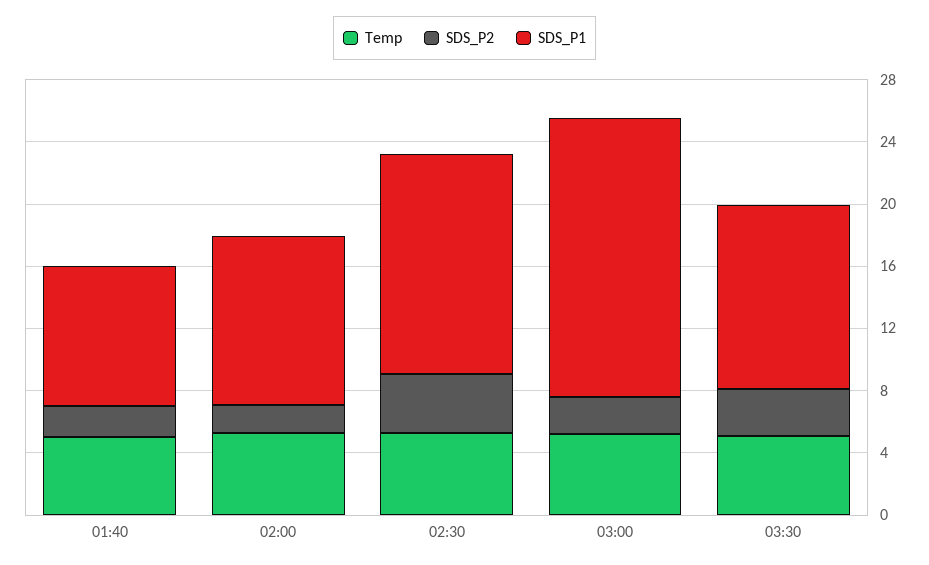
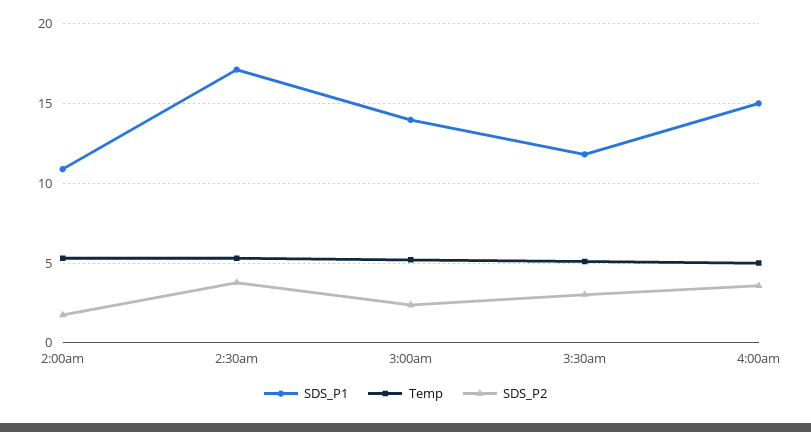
Temp, 01:40: 5 -> none
SDS_P2, 01:40: 2 -> none
SDS_P1, 01:40: 9 -> none
SDS_P1, 02:30: 14 -> 17
SDS_P1, 03:00: 18 -> 14
SDS_P1, 4:00am: none -> 15
Temp, 4:00am: none -> 5
SDS_P2, 4:00am: none -> 3.5

